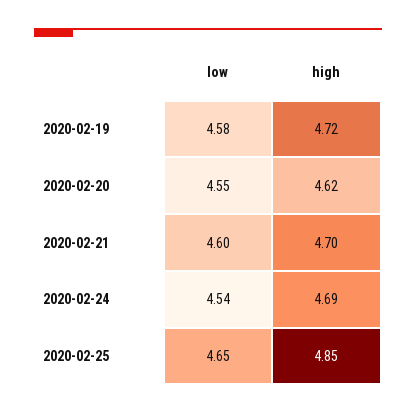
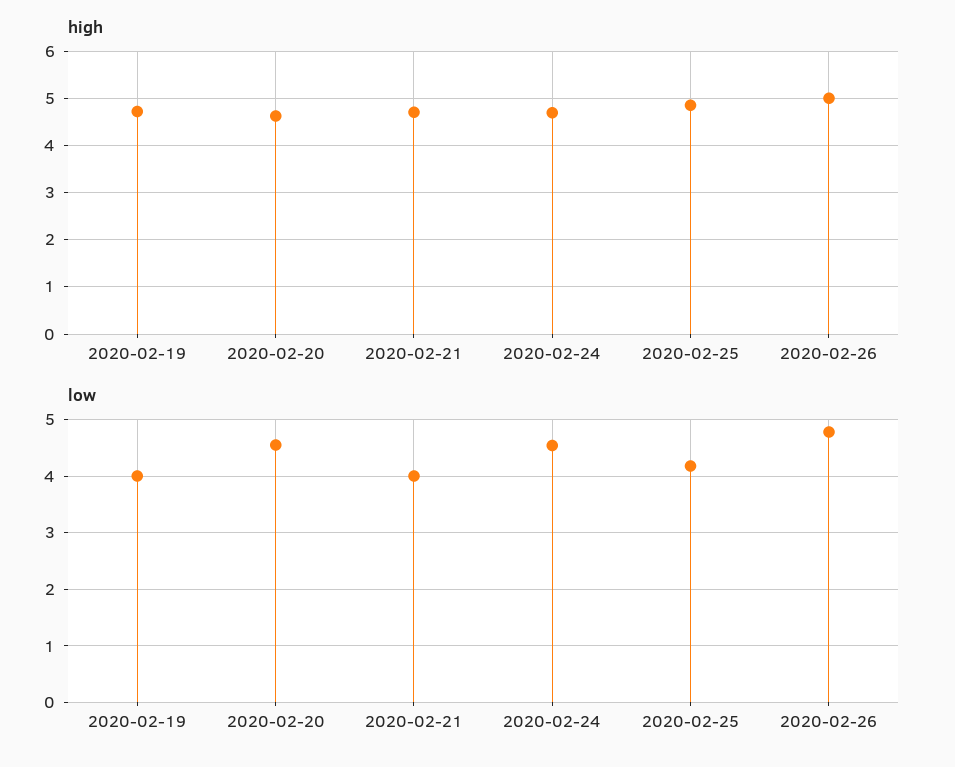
low, 2020-02-19: 4.58 -> 4
low, 2020-02-21: 4.6 -> 4
low, 2020-02-25: 4.65 -> 4.2
high, 2020-02-26: none -> 5
low, 2020-02-26: none -> 4.8

